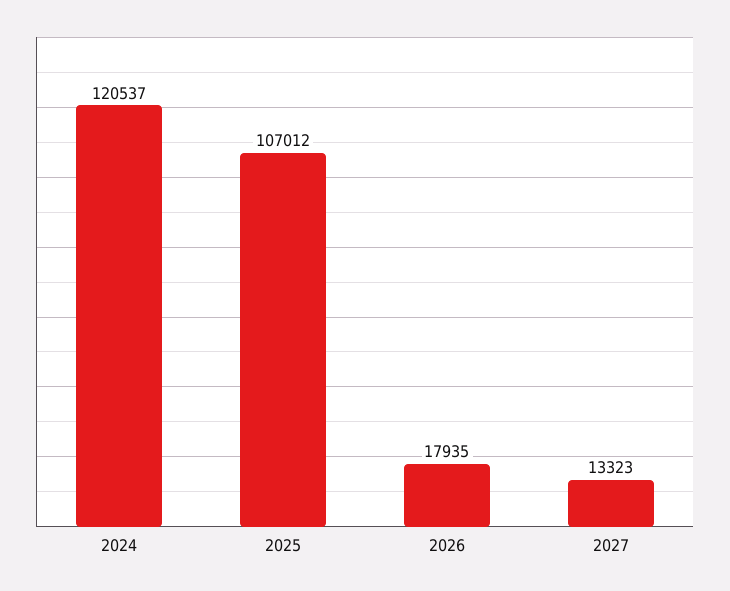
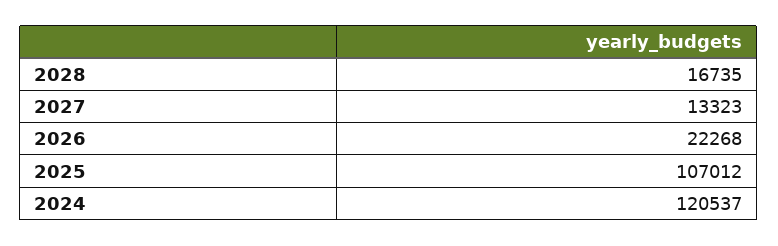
2026: 17935 -> 22268
2028: none -> 16735

